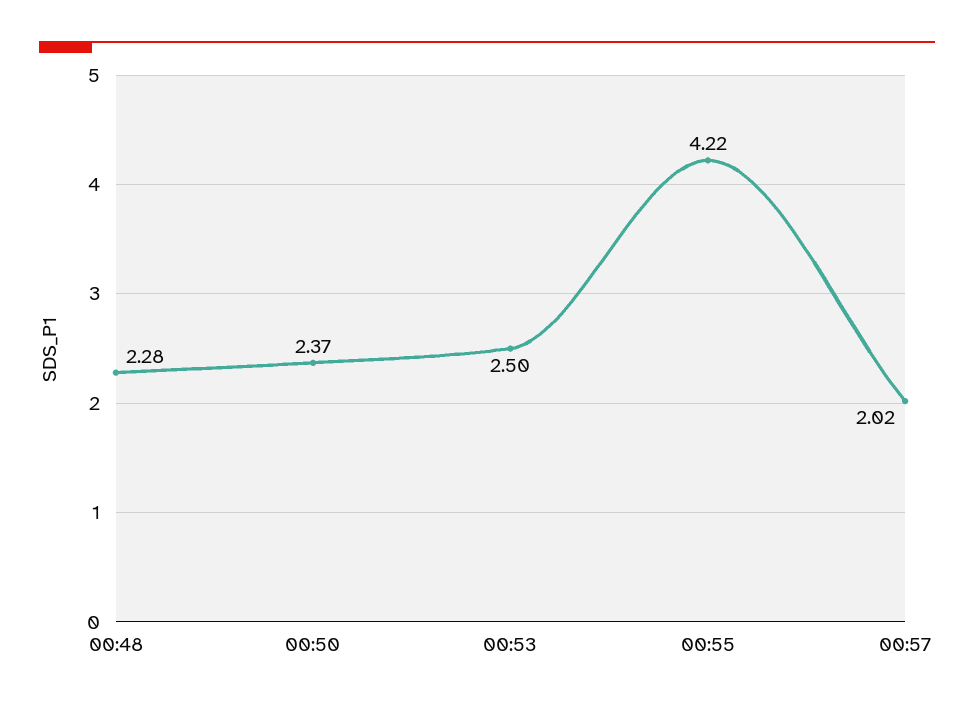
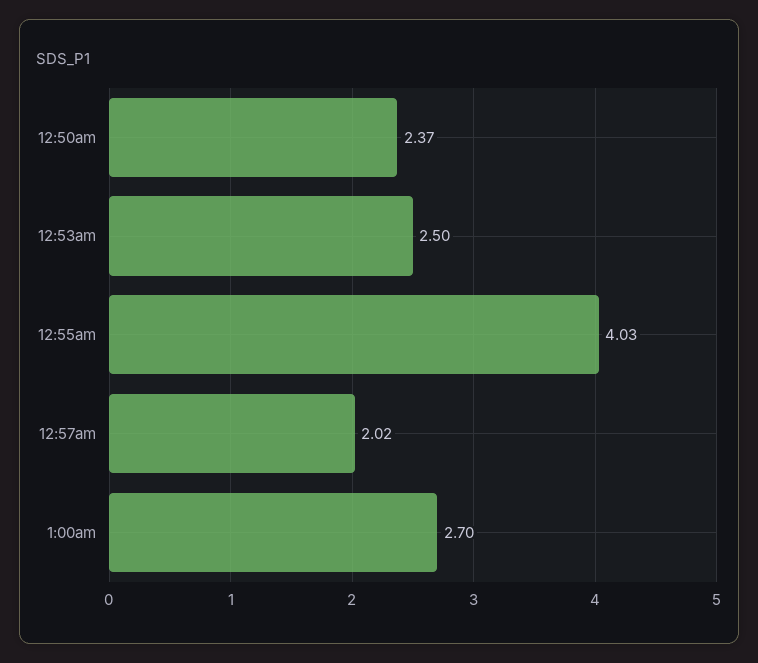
00:48: 2.28 -> none
00:55: 4.22 -> 4.03
1:00am: none -> 2.7

